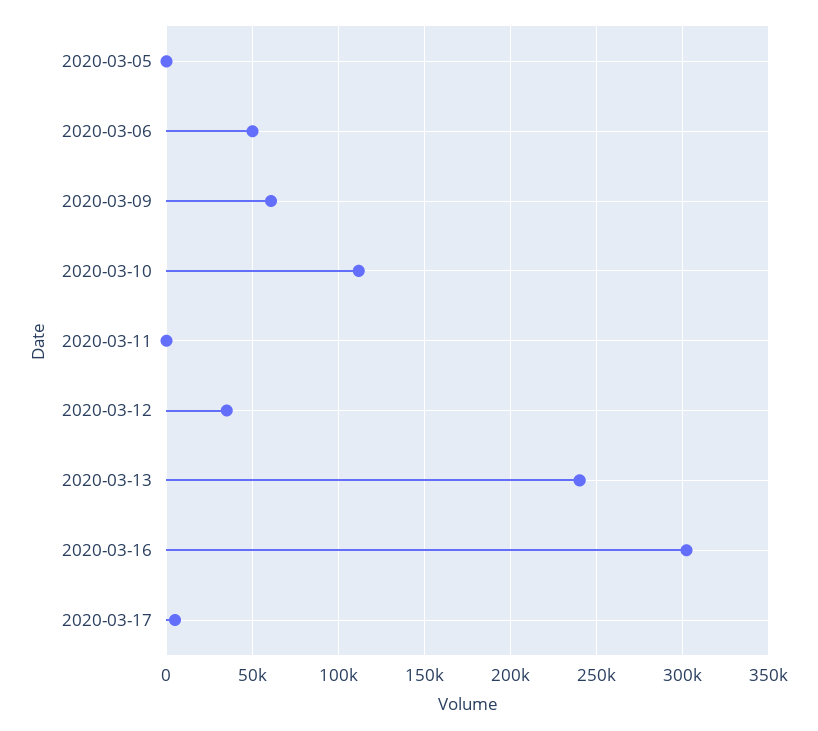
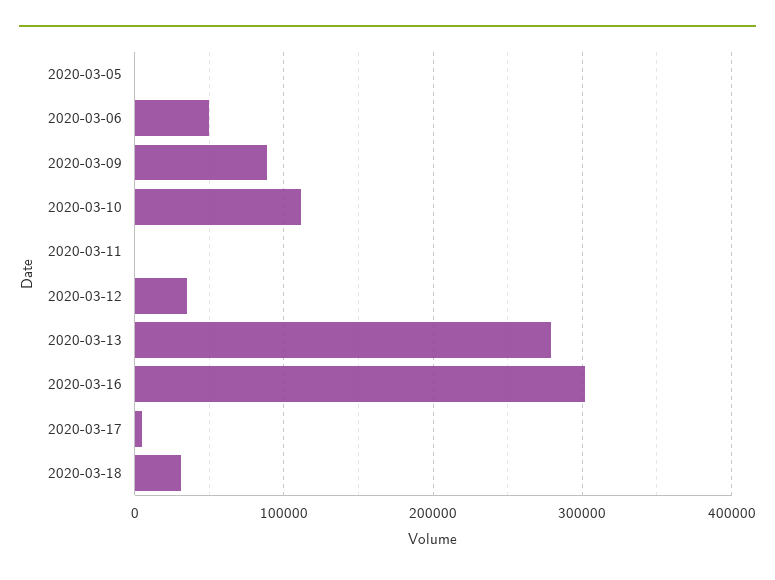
2020-03-09: 60000 -> 90000
2020-03-13: 240000 -> 280000
2020-03-18: none -> 30000

